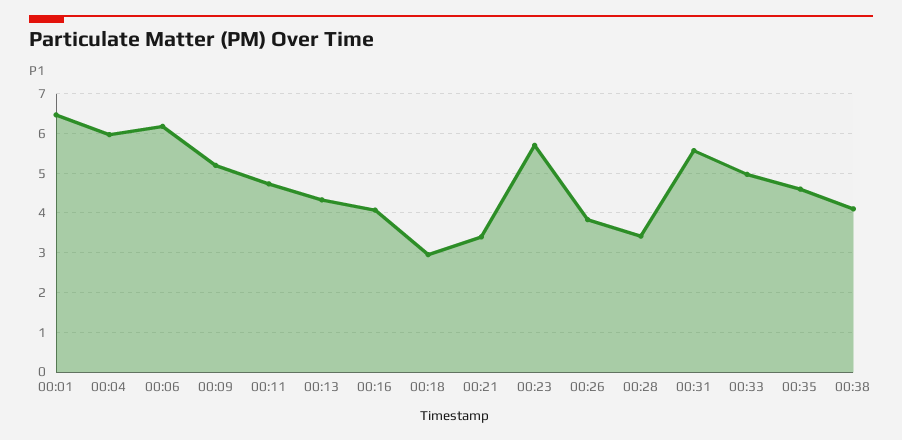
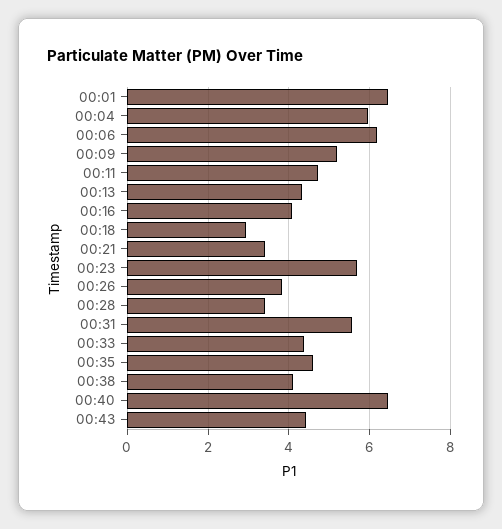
00:33: 5 -> 4.4
00:40: none -> 6.4
00:43: none -> 4.4

